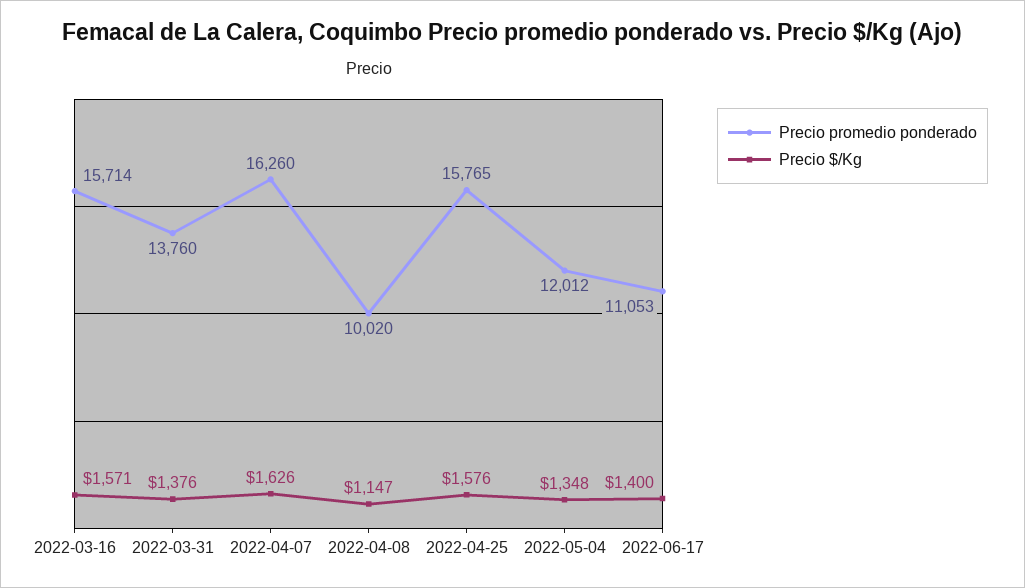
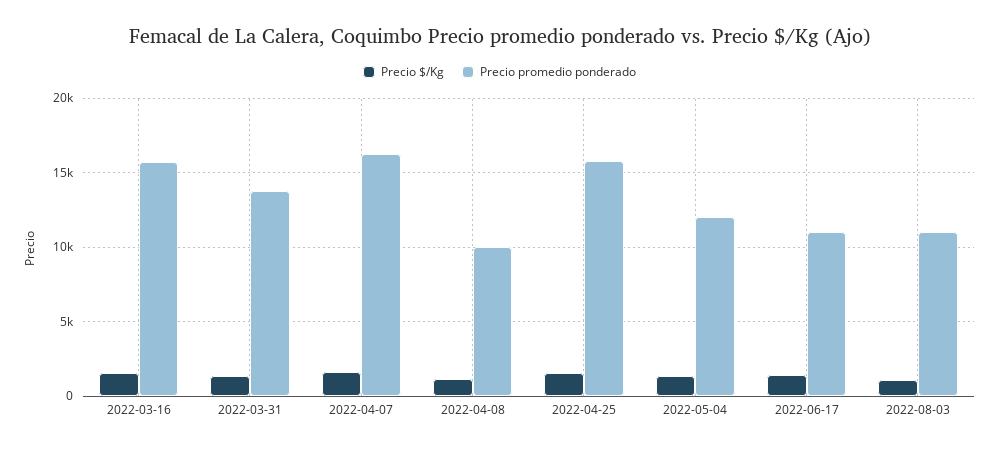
Precio $/Kg, 2022-08-03: none -> 1000
Precio promedio ponderado, 2022-08-03: none -> 11000

